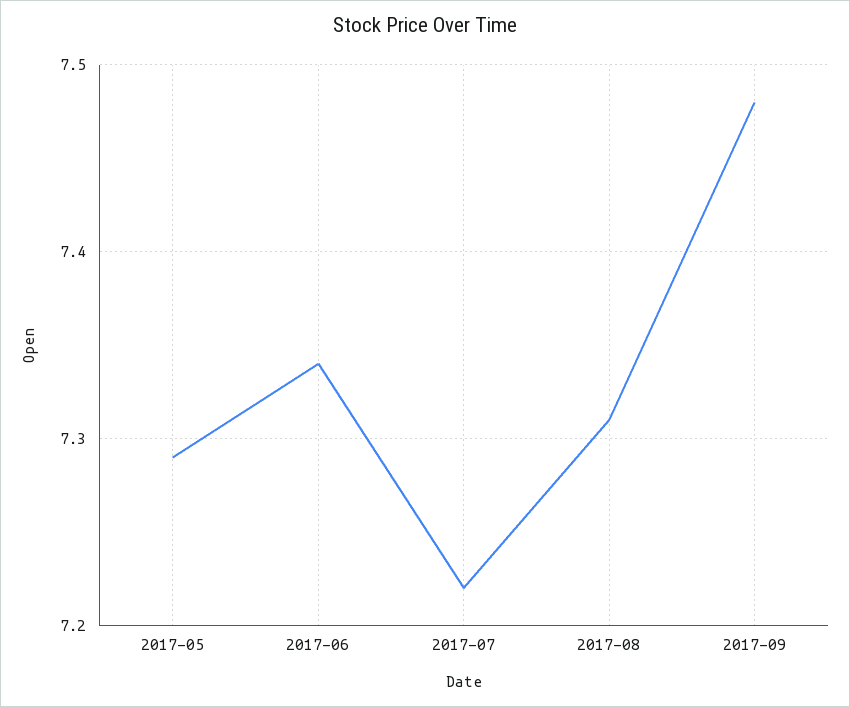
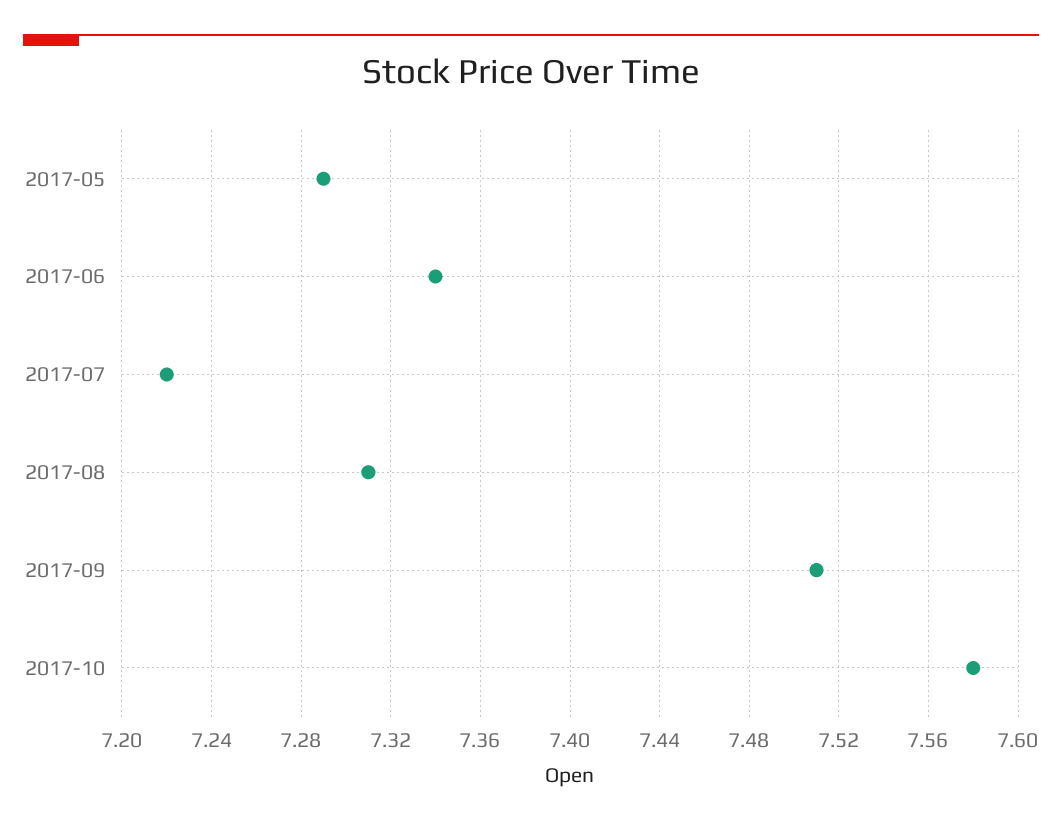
2017-09: 7.48 -> 7.51
2017-10: none -> 7.58

